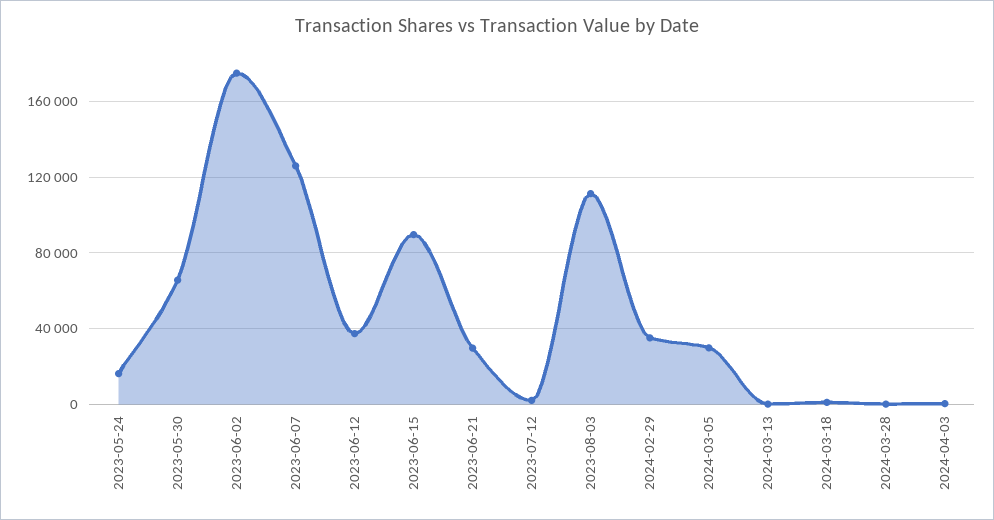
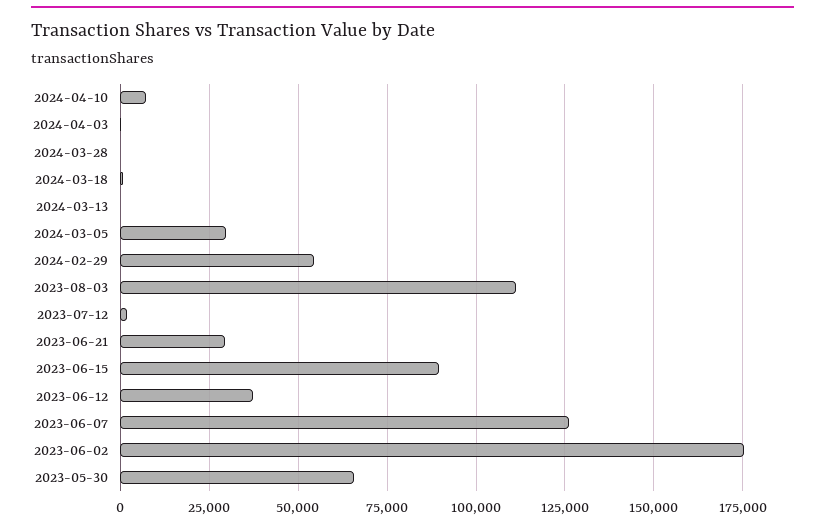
2023-05-24: 15000 -> none
2024-02-29: 35000 -> 55000
2024-04-10: none -> 7500

